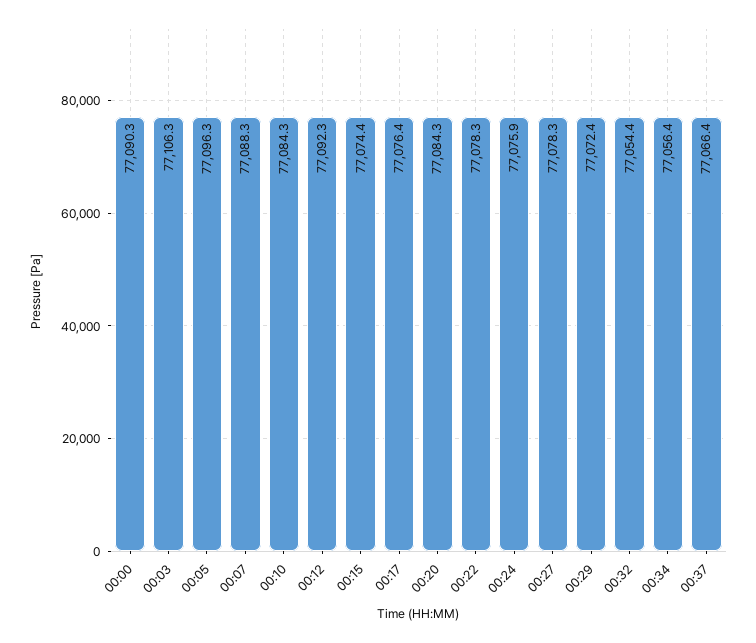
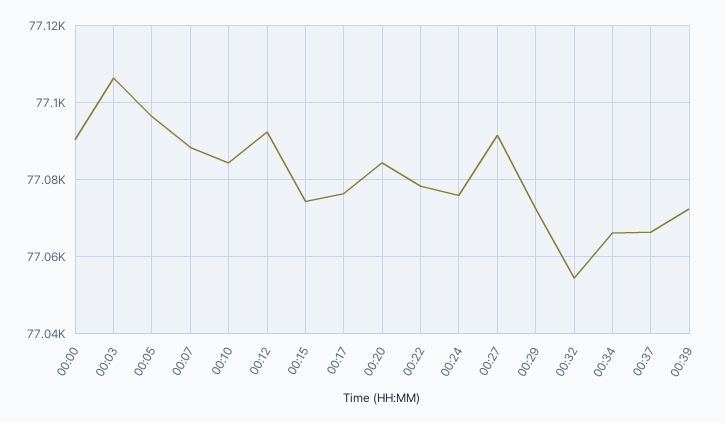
00:27: 77078.3 -> 77092
00:34: 77056.4 -> 77066
00:39: none -> 77072

